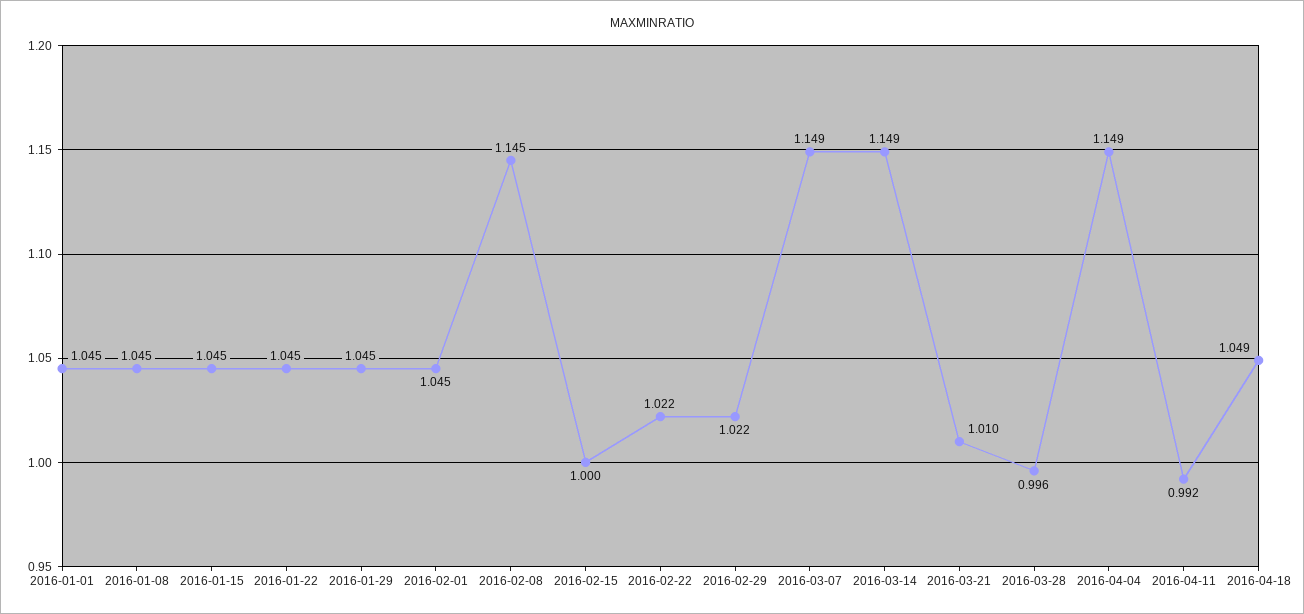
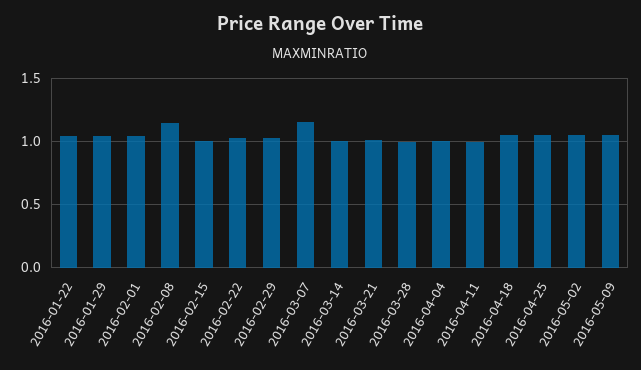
2016-01-01: 1.045 -> none
2016-01-08: 1.045 -> none
2016-01-15: 1.045 -> none
2016-03-14: 1.149 -> 1
2016-04-04: 1.149 -> 1
2016-04-25: none -> 1.05
2016-05-02: none -> 1.05
2016-05-09: none -> 1.05

